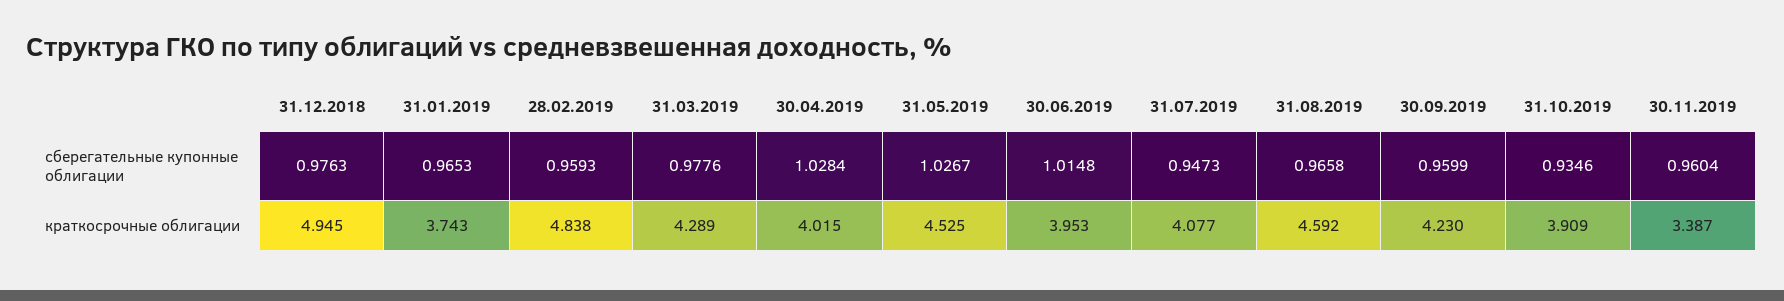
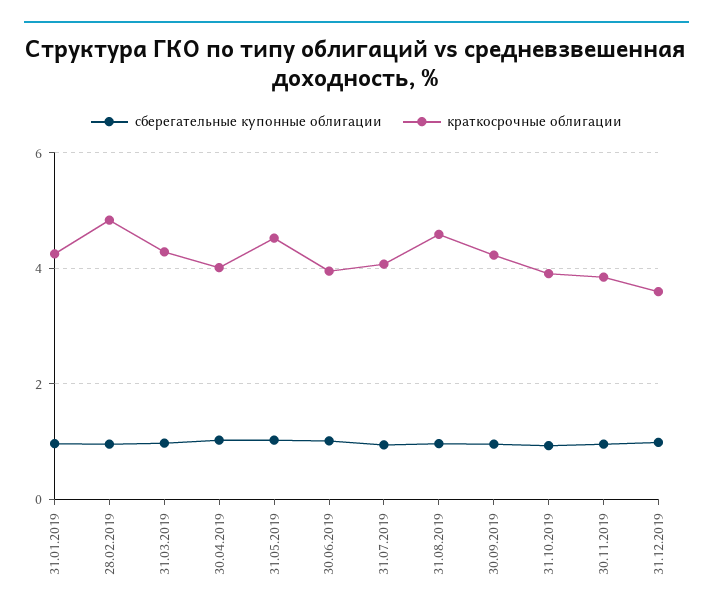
сберегательные купонные облигации, 31.12.2018: 0.9763 -> none
краткосрочные облигации, 31.12.2018: 4.945 -> none
краткосрочные облигации, 31.01.2019: 3.743 -> 4.2
краткосрочные облигации, 30.11.2019: 3.387 -> 3.8
сберегательные купонные облигации, 31.12.2019: none -> 1
краткосрочные облигации, 31.12.2019: none -> 3.6

